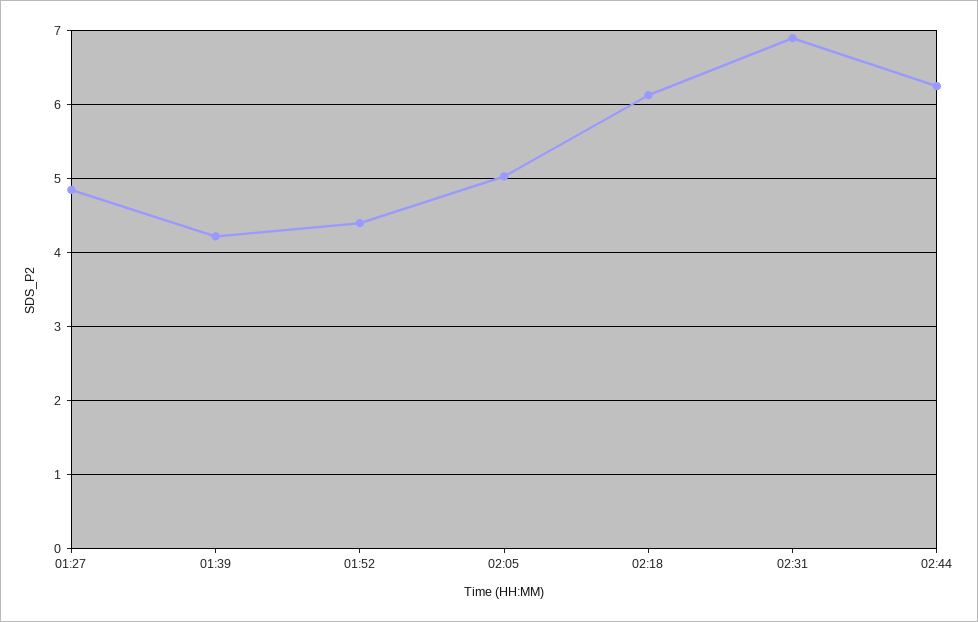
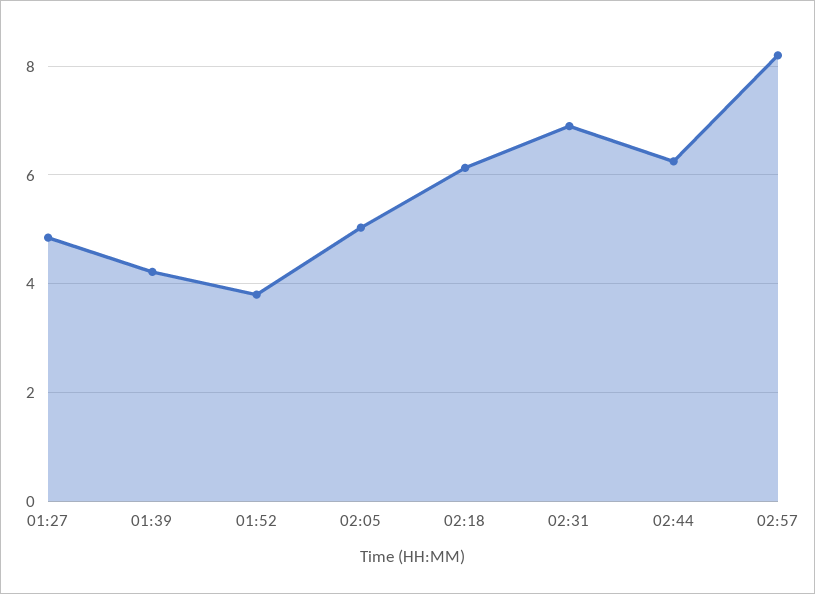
01:52: 4.4 -> 3.8
02:57: none -> 8.2

